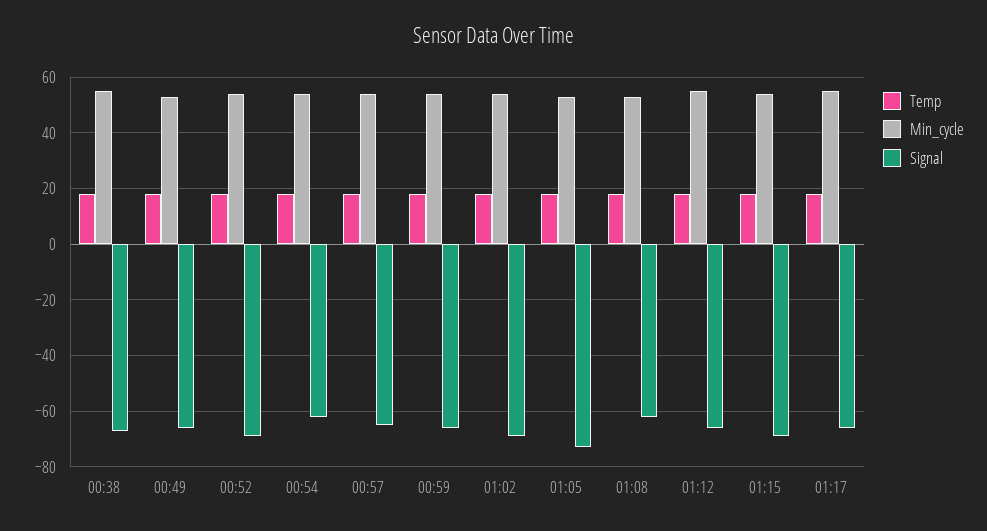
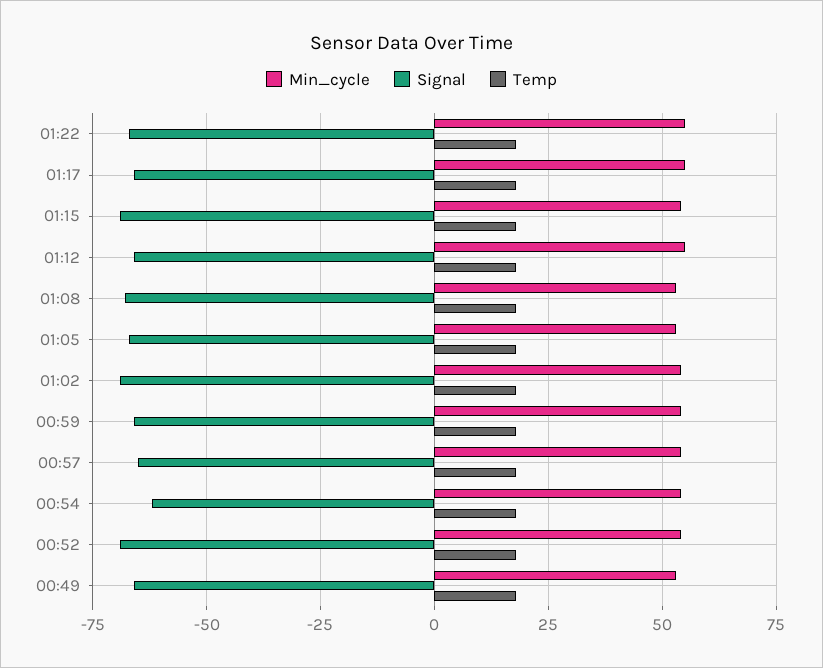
Temp, 00:38: 17.5 -> none
Min_cycle, 00:38: 55 -> none
Signal, 00:38: -67.5 -> none
Signal, 01:05: -72.5 -> -67.5
Signal, 01:08: -62.5 -> -67.5
Min_cycle, 01:22: none -> 55
Signal, 01:22: none -> -67.5
Temp, 01:22: none -> 17.5

